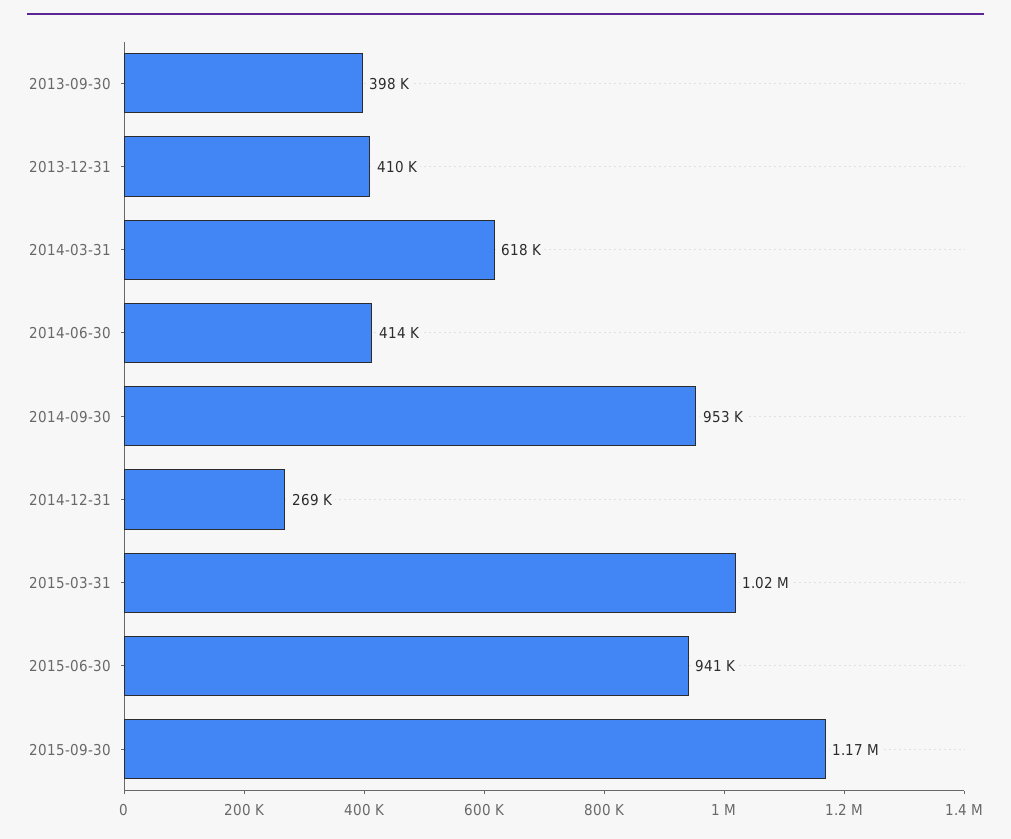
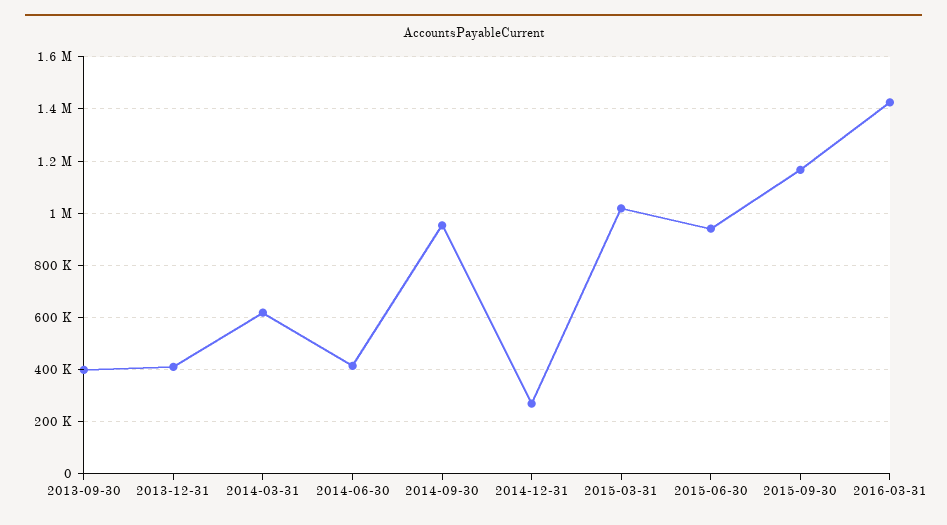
2016-03-31: none -> 1425000

